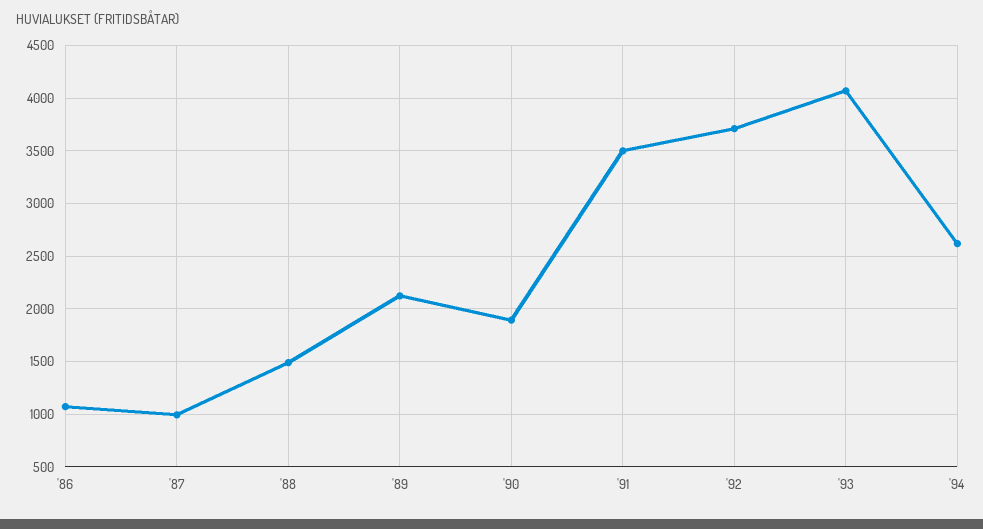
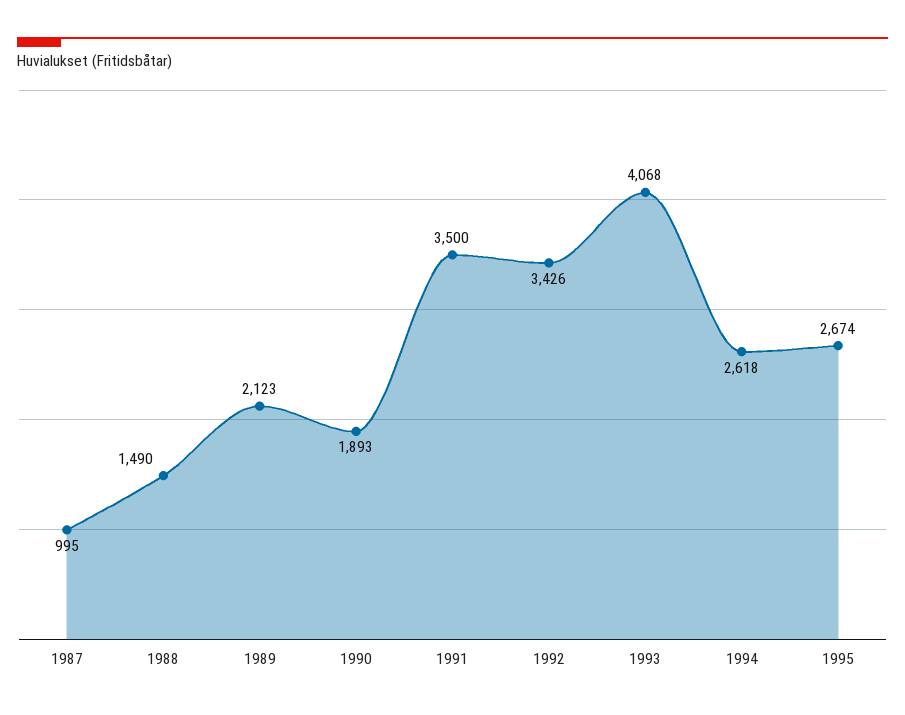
'86: 1100 -> none
'92: 3700 -> 3426
1995: none -> 2674

